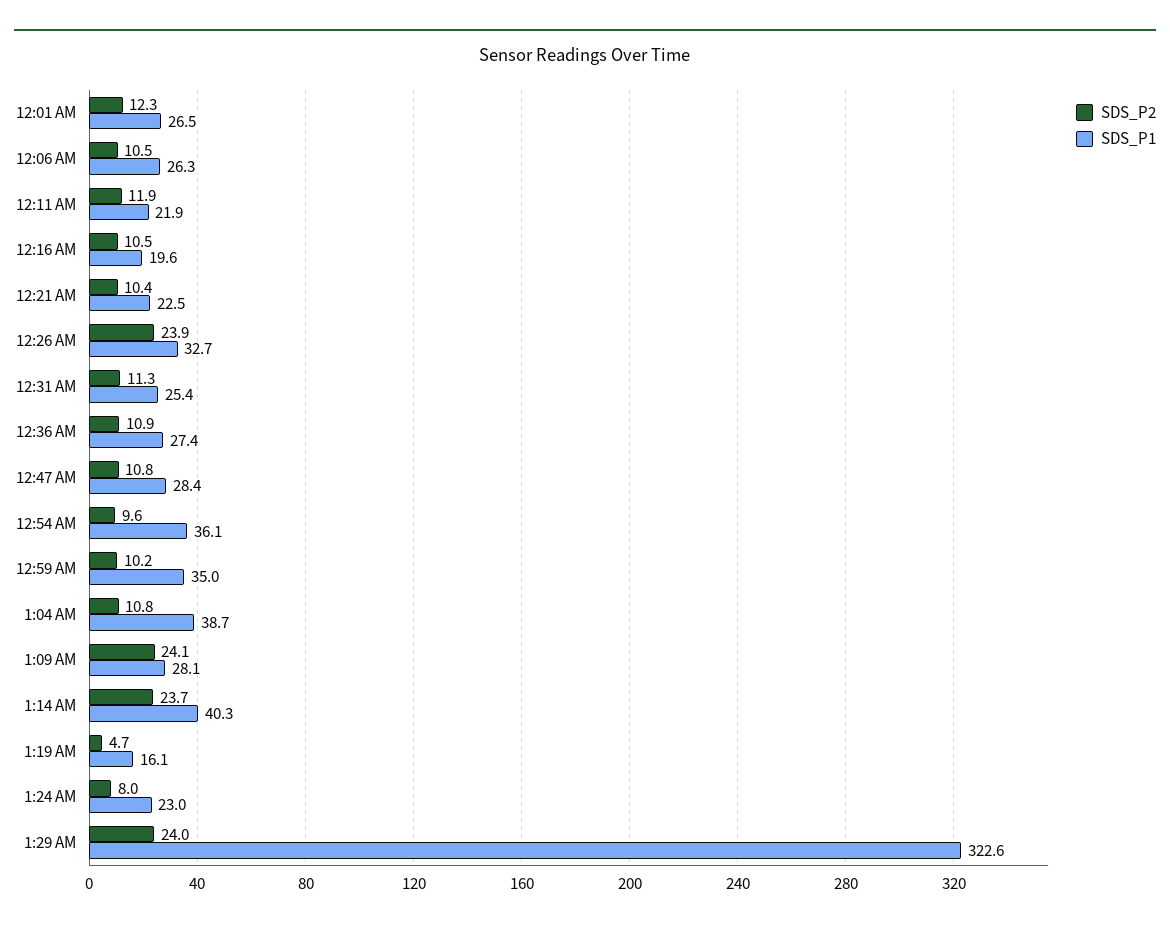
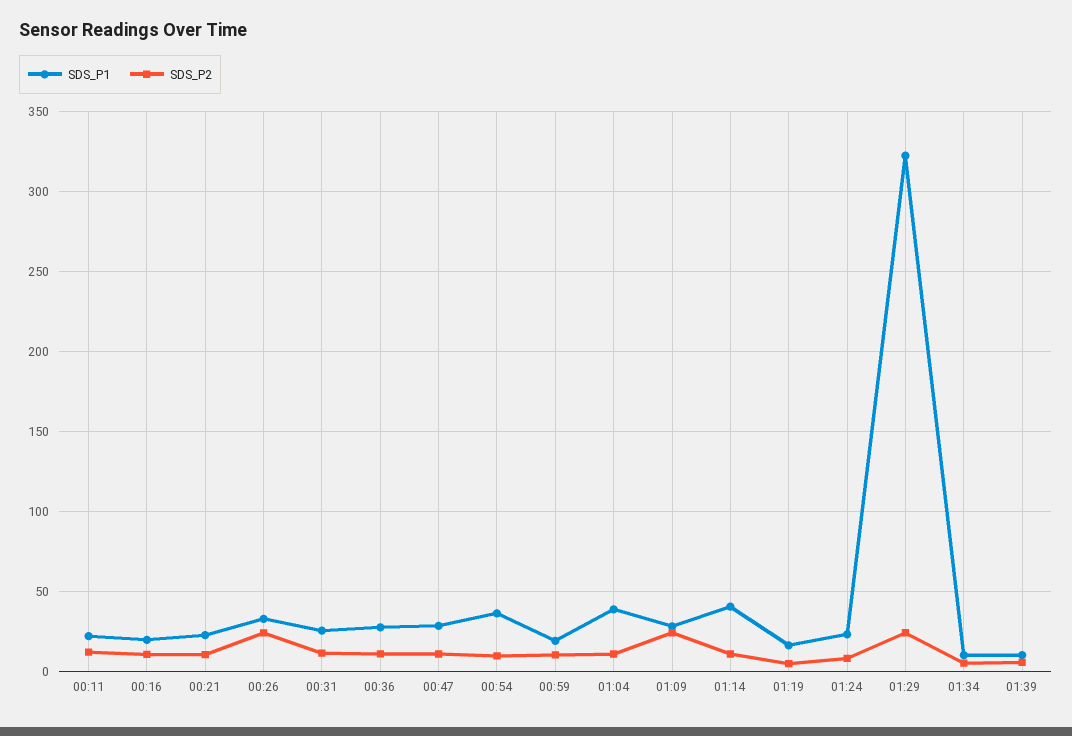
SDS_P2, 12:01 AM: 12.3 -> none
SDS_P1, 12:01 AM: 26.5 -> none
SDS_P2, 12:06 AM: 10.5 -> none
SDS_P1, 12:06 AM: 26.3 -> none
SDS_P1, 12:59 AM: 35 -> 20
SDS_P2, 1:14 AM: 23.7 -> 10
SDS_P1, 01:34: none -> 10
SDS_P2, 01:34: none -> 5
SDS_P1, 01:39: none -> 10
SDS_P2, 01:39: none -> 5

